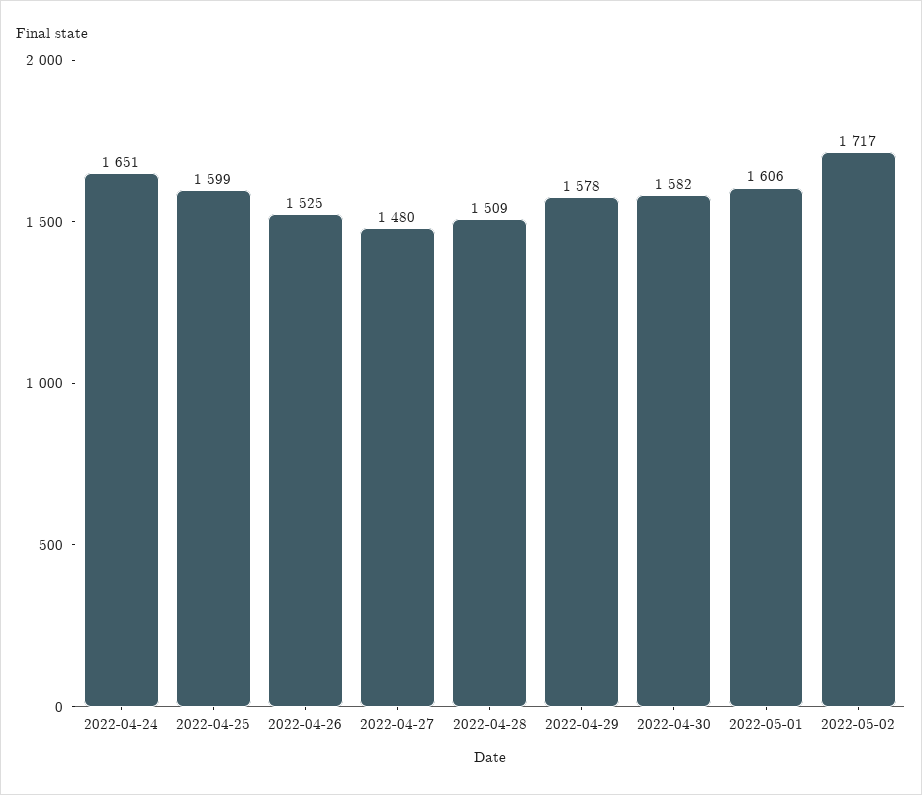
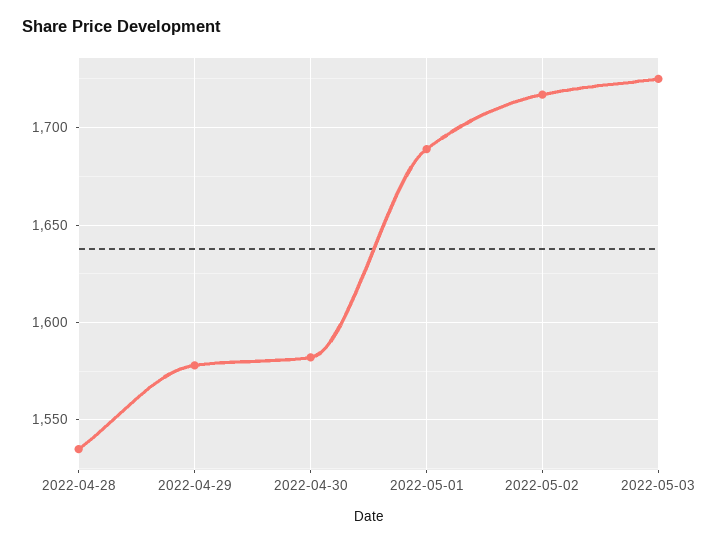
2022-04-24: 1651 -> none
2022-04-25: 1599 -> none
2022-04-26: 1525 -> none
2022-04-27: 1480 -> none
2022-04-28: 1509 -> 1535
2022-05-01: 1606 -> 1690
2022-05-03: none -> 1725

